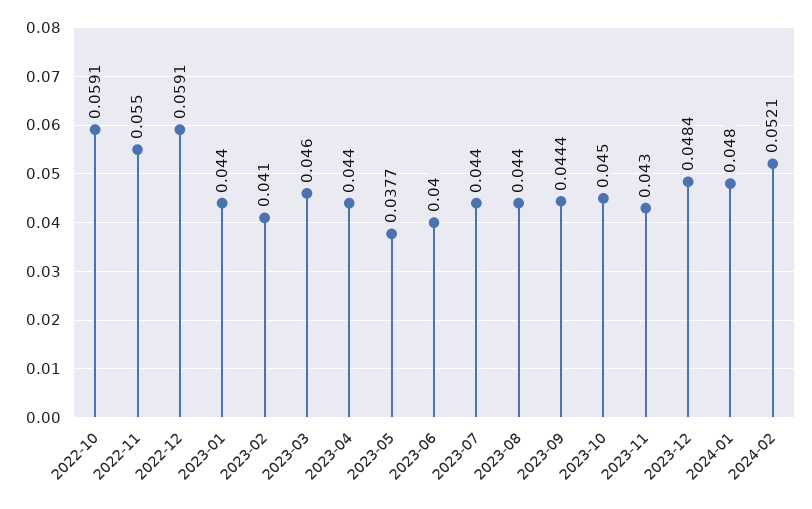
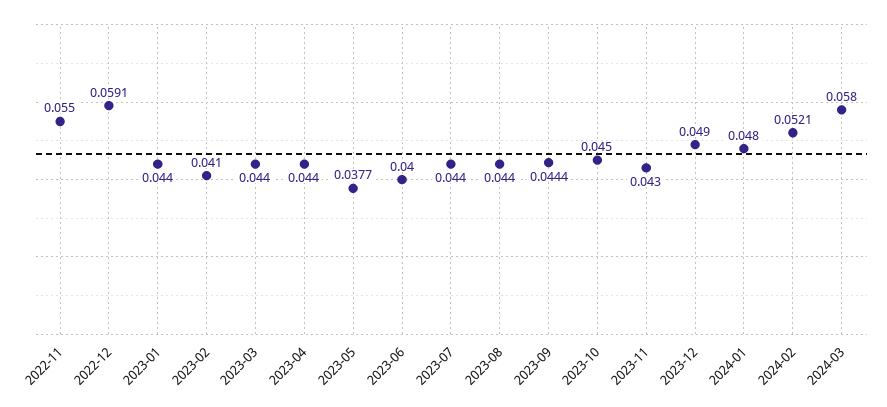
2022-10: 0.0591 -> none
2023-03: 0.046 -> 0.044
2023-12: 0.0484 -> 0.049
2024-03: none -> 0.058

